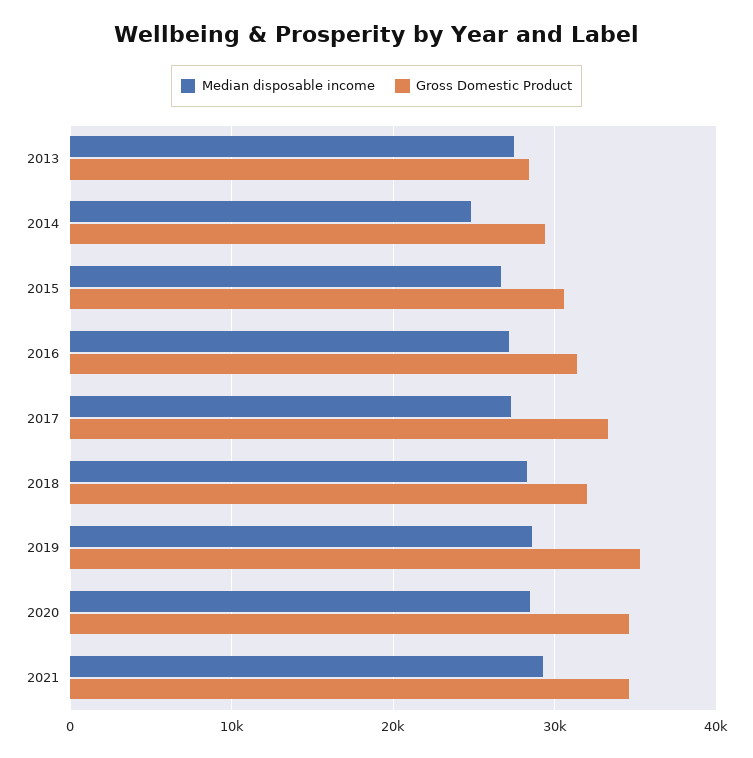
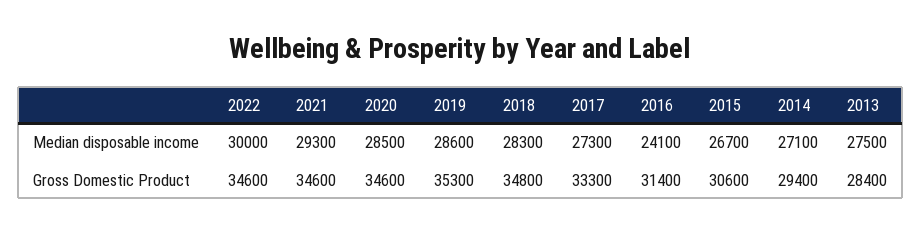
Median disposable income, 2014: 25000 -> 27100
Median disposable income, 2016: 27000 -> 24100
Gross Domestic Product, 2018: 32000 -> 34800
Median disposable income, 2022: none -> 30000
Gross Domestic Product, 2022: none -> 34600

